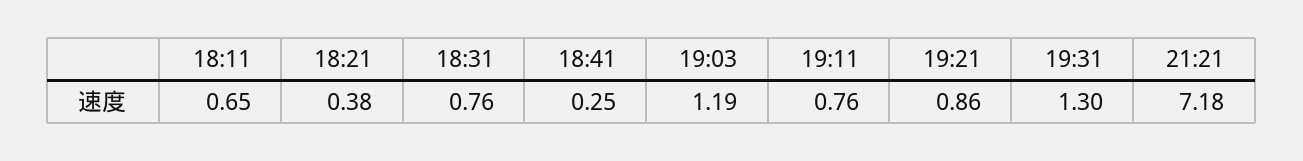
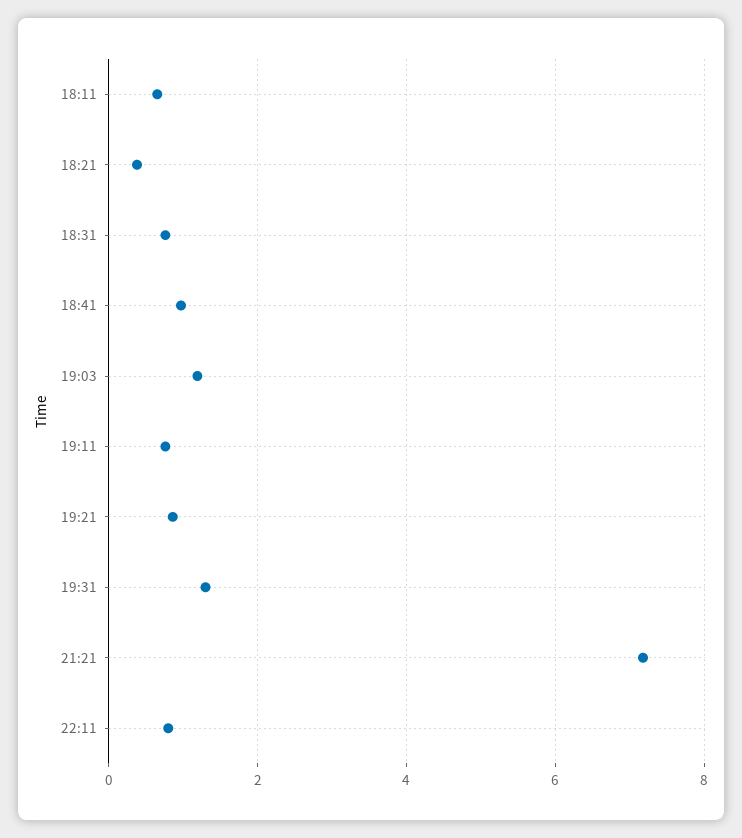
18:41: 0.25 -> 1
22:11: none -> 0.8

